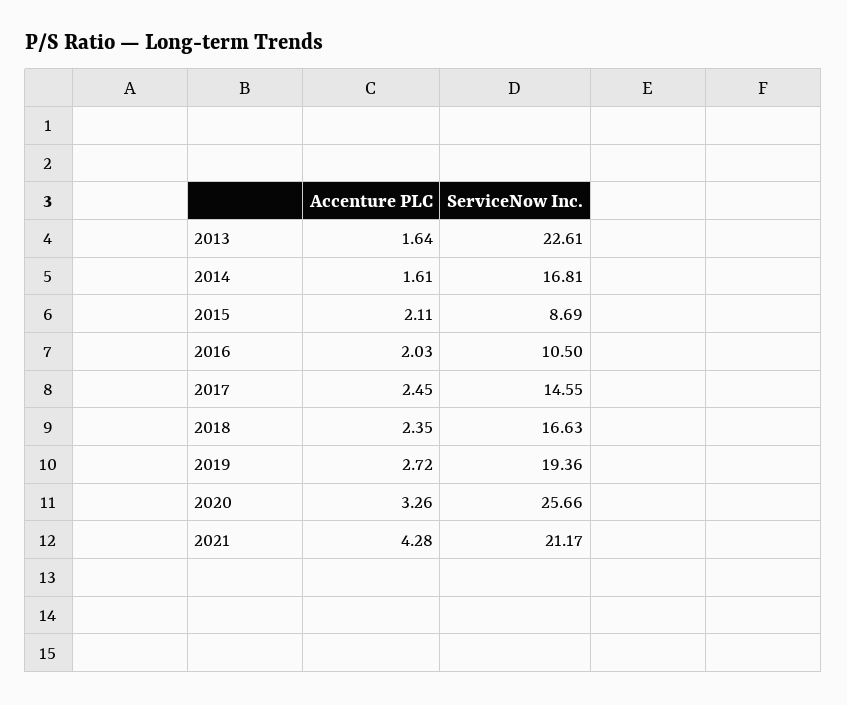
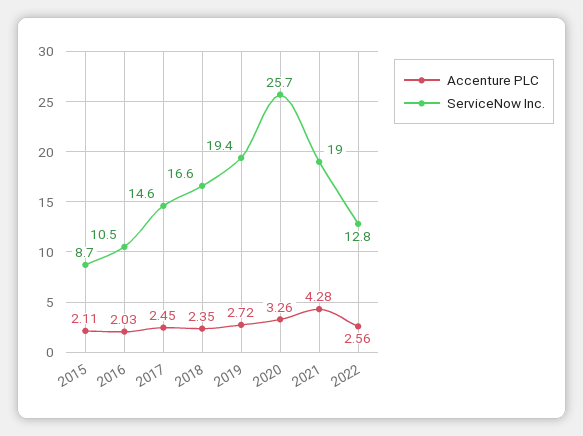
Accenture PLC, 2013: 1.64 -> none
ServiceNow Inc., 2013: 22.61 -> none
Accenture PLC, 2014: 1.61 -> none
ServiceNow Inc., 2014: 16.81 -> none
ServiceNow Inc., 2021: 21.17 -> 19
Accenture PLC, 2022: none -> 2.56
ServiceNow Inc., 2022: none -> 12.8

